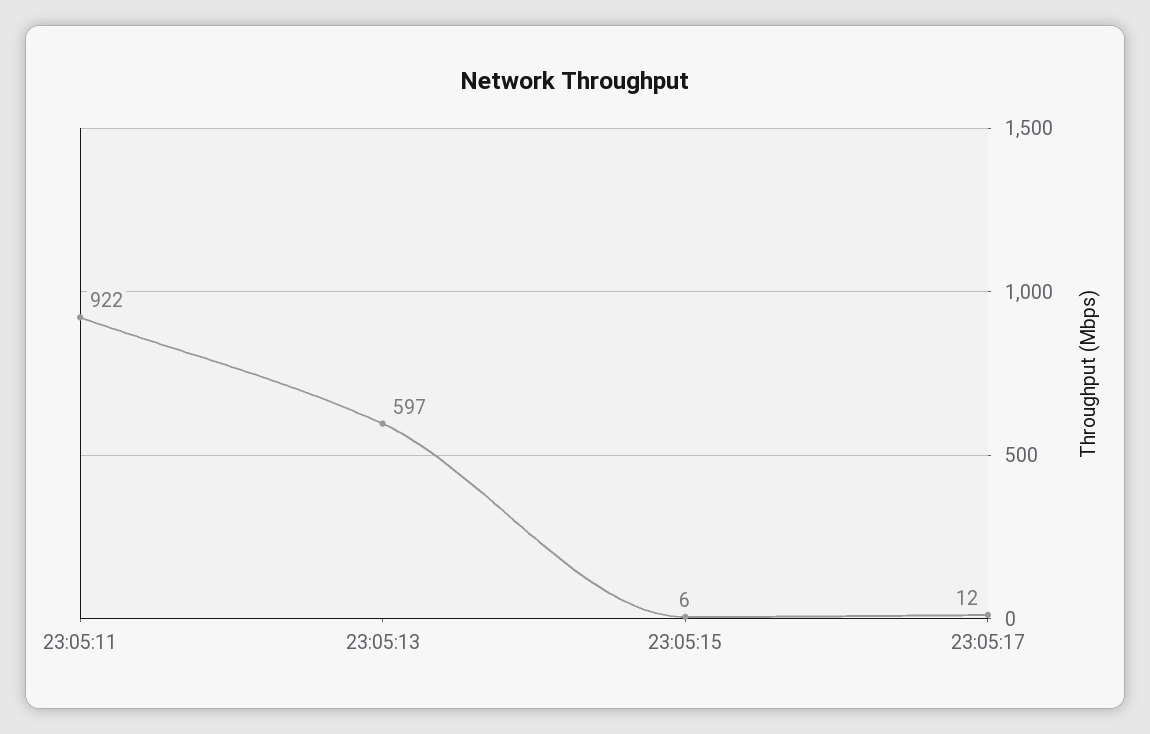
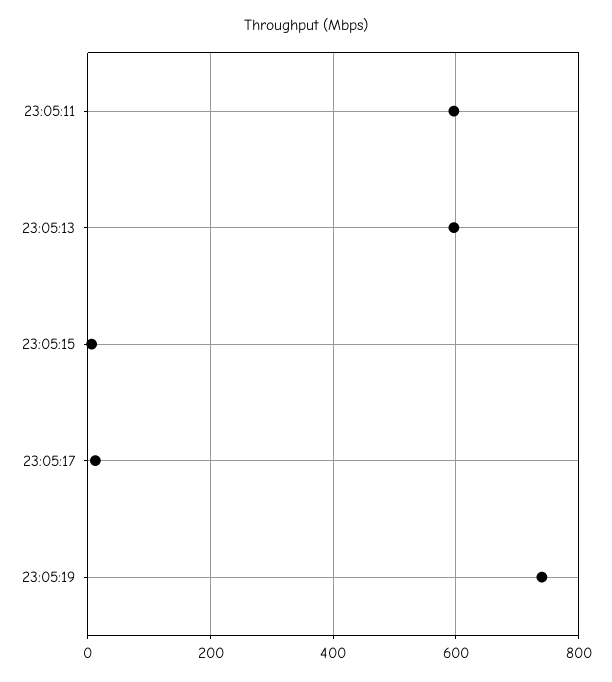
23:05:11: 922 -> 600
23:05:19: none -> 740

